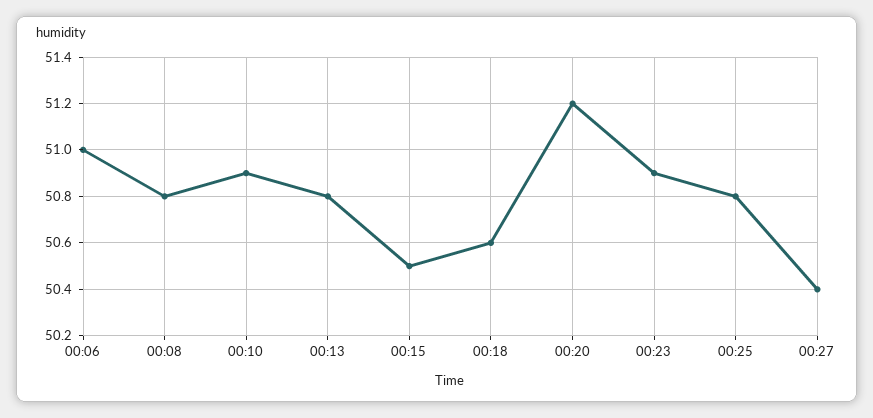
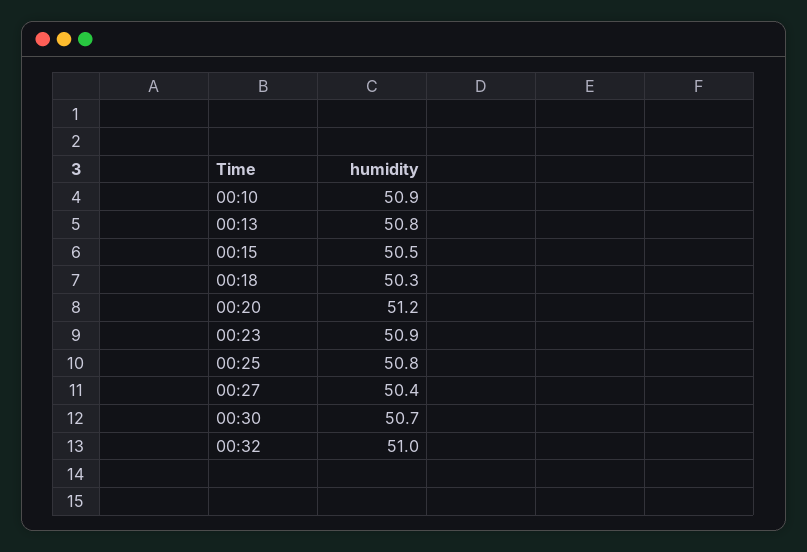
00:06: 51 -> none
00:08: 50.8 -> none
00:18: 50.6 -> 50.3
00:30: none -> 50.7
00:32: none -> 51

